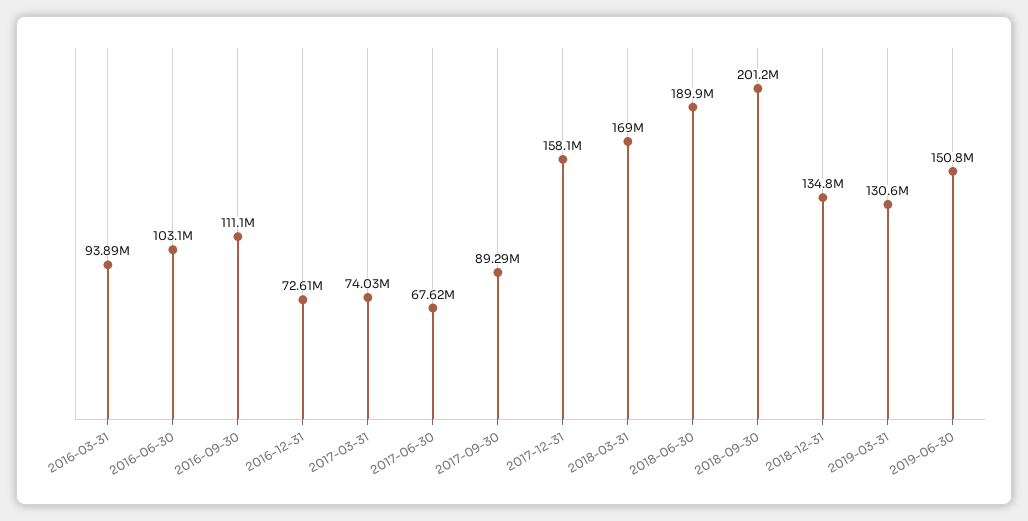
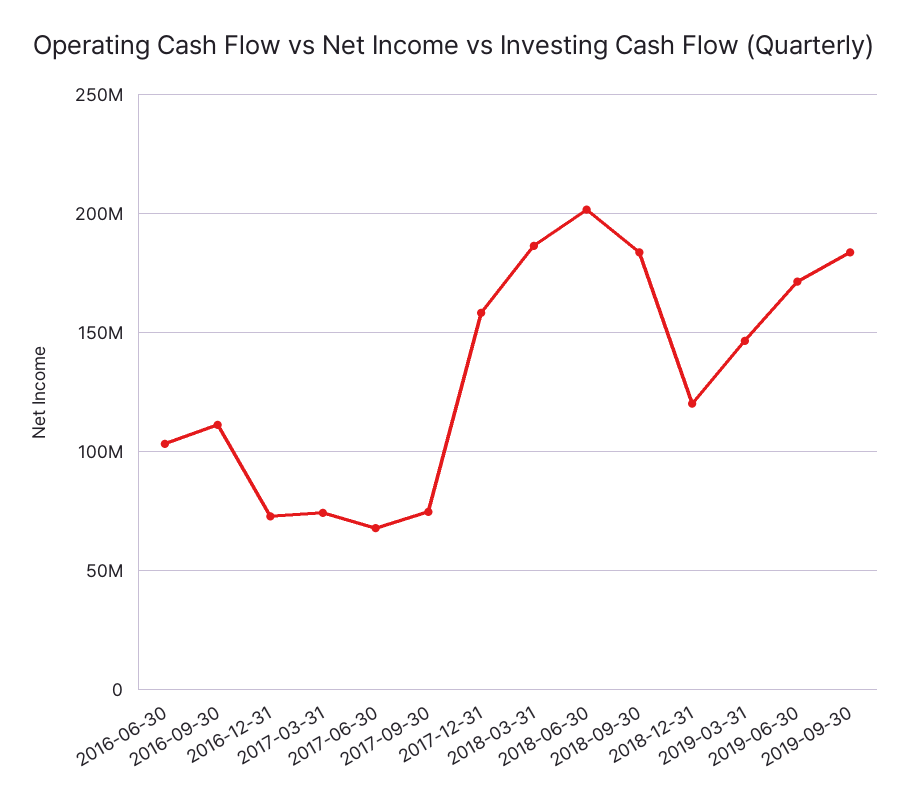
2016-03-31: 93890000 -> none
2017-09-30: 89290000 -> 75000000
2018-03-31: 169000000 -> 185000000
2018-06-30: 189900000 -> 200000000
2018-09-30: 201200000 -> 185000000
2018-12-31: 134800000 -> 120000000
2019-03-31: 130600000 -> 145000000
2019-06-30: 150800000 -> 170000000
2019-09-30: none -> 185000000

